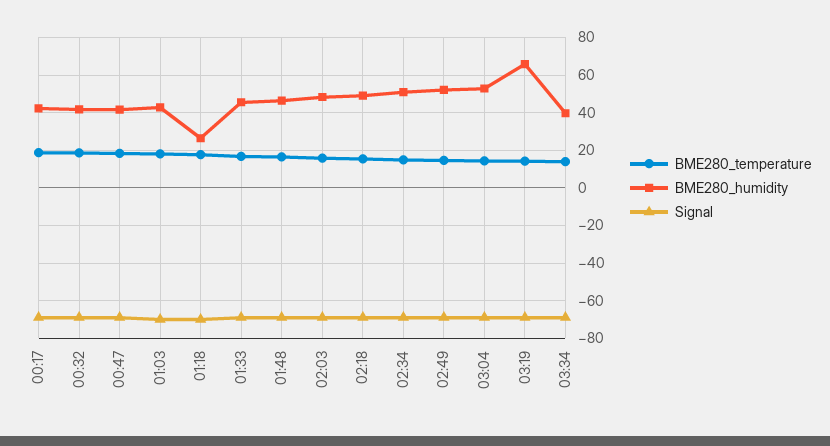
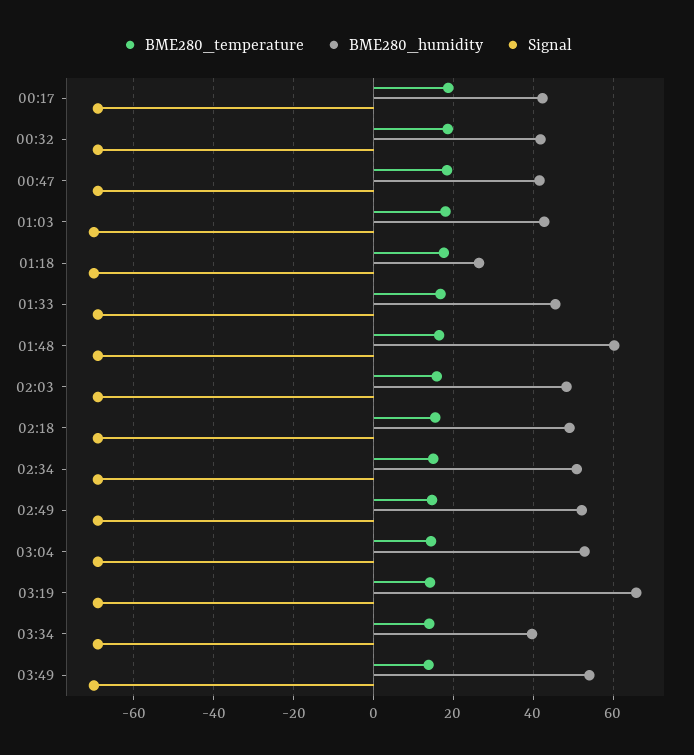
BME280_humidity, 01:48: 45 -> 60
BME280_temperature, 03:49: none -> 14
BME280_humidity, 03:49: none -> 54
Signal, 03:49: none -> -70

